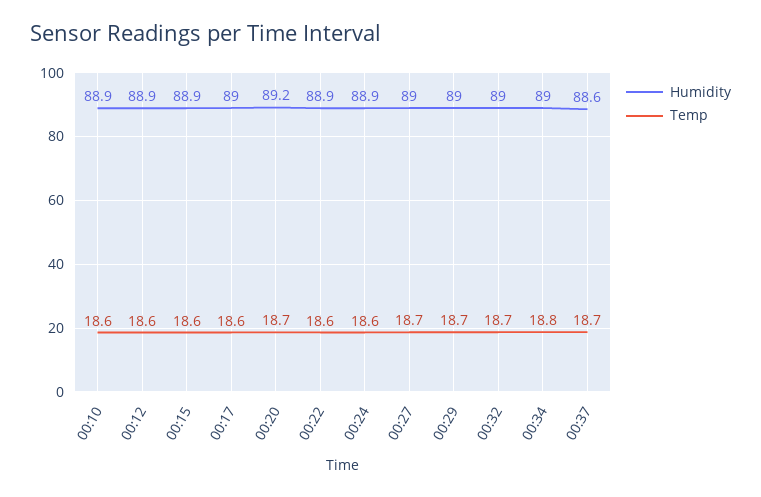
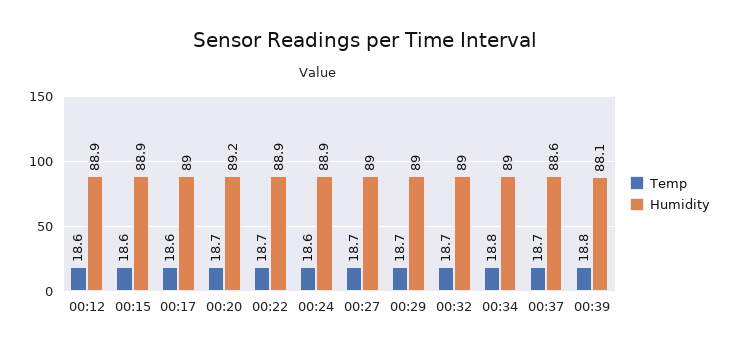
Humidity, 00:10: 88.9 -> none
Temp, 00:10: 18.6 -> none
Temp, 00:22: 18.6 -> 18.7
Temp, 00:39: none -> 18.8
Humidity, 00:39: none -> 88.1

